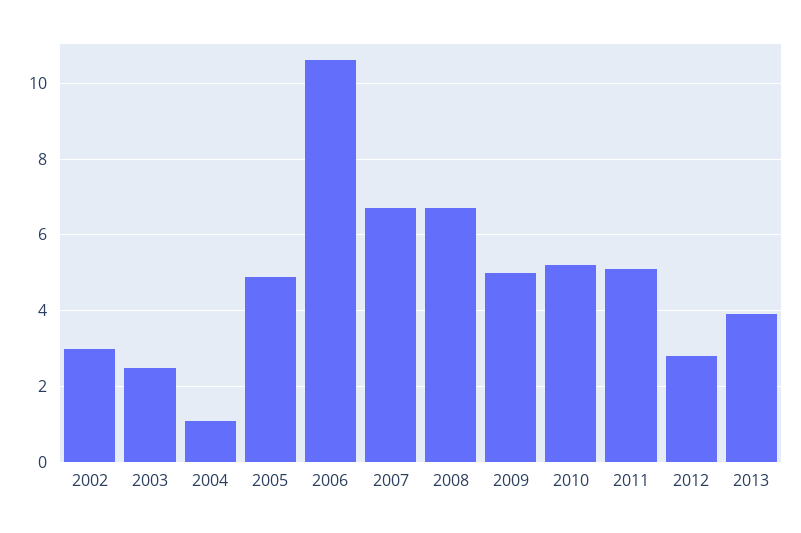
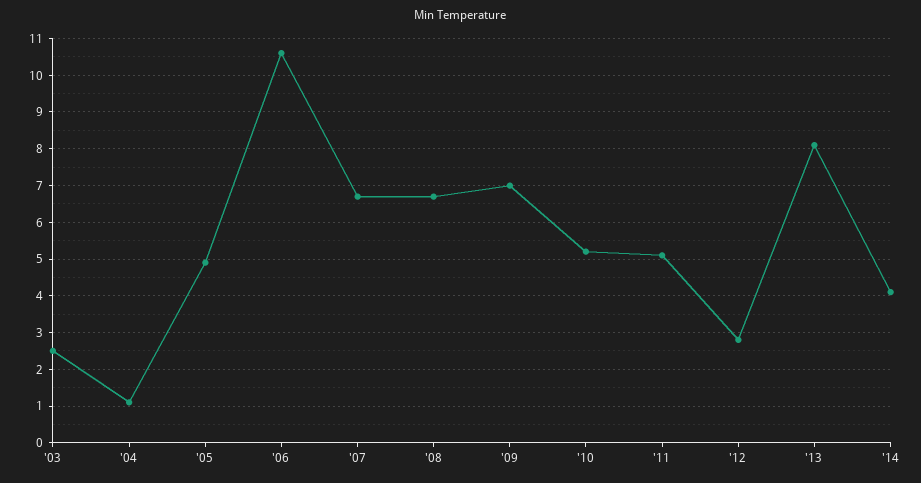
2002: 3 -> none
2009: 5 -> 7
2013: 4 -> 8
'14: none -> 4

